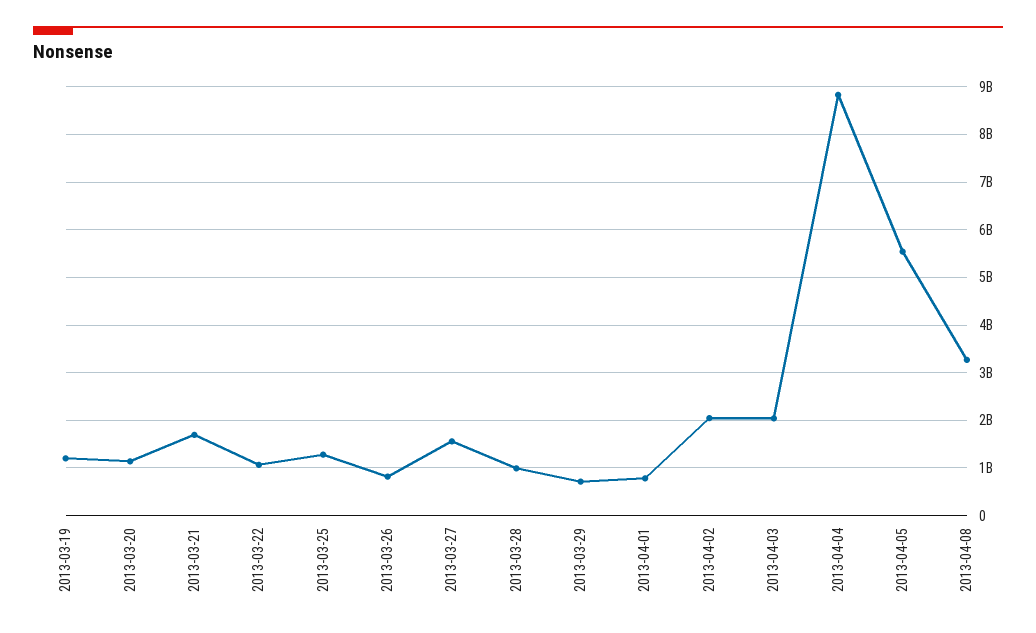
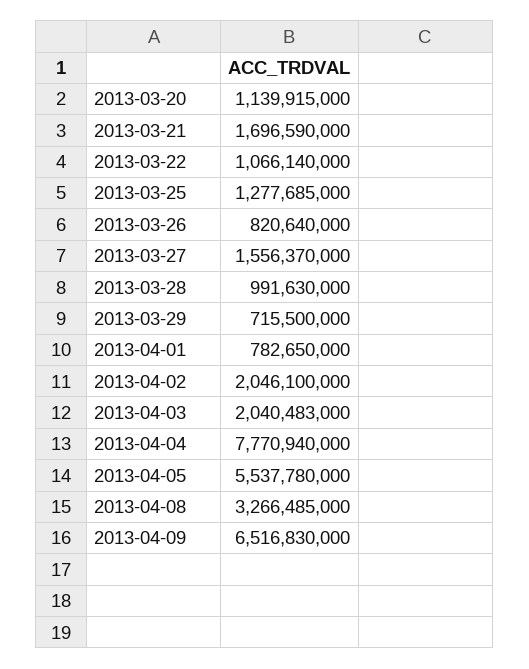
2013-03-19: 1200000000 -> none
2013-04-04: 8800000000 -> 7770940000
2013-04-09: none -> 6516830000

